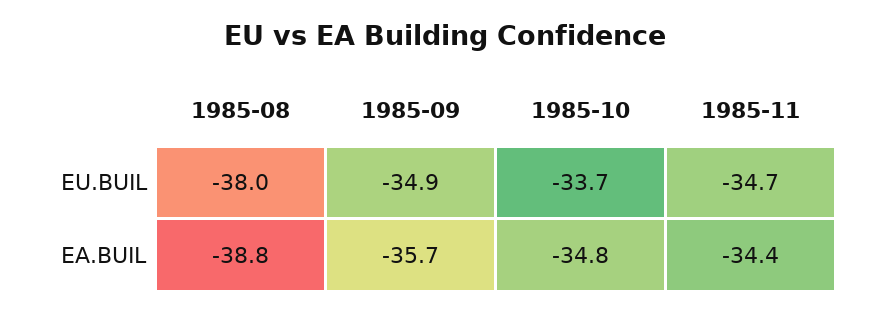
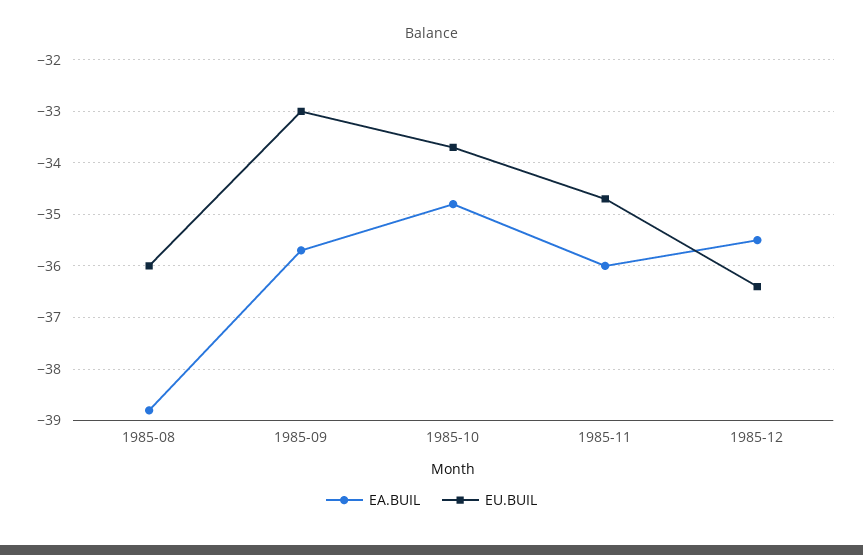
EU.BUIL, 1985-08: -38 -> -36
EU.BUIL, 1985-09: -34.9 -> -33
EA.BUIL, 1985-11: -34.4 -> -36
EA.BUIL, 1985-12: none -> -35.5
EU.BUIL, 1985-12: none -> -36.5

